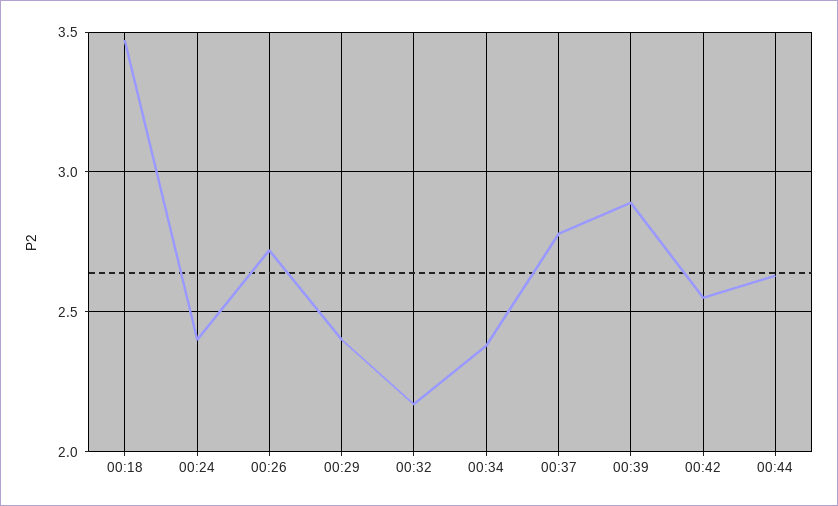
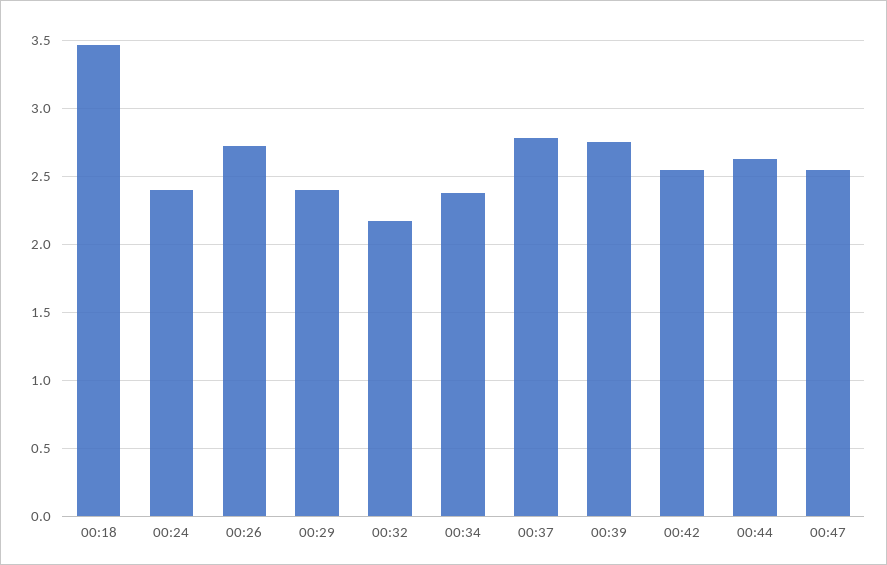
00:39: 2.9 -> 2.75
00:47: none -> 2.55

